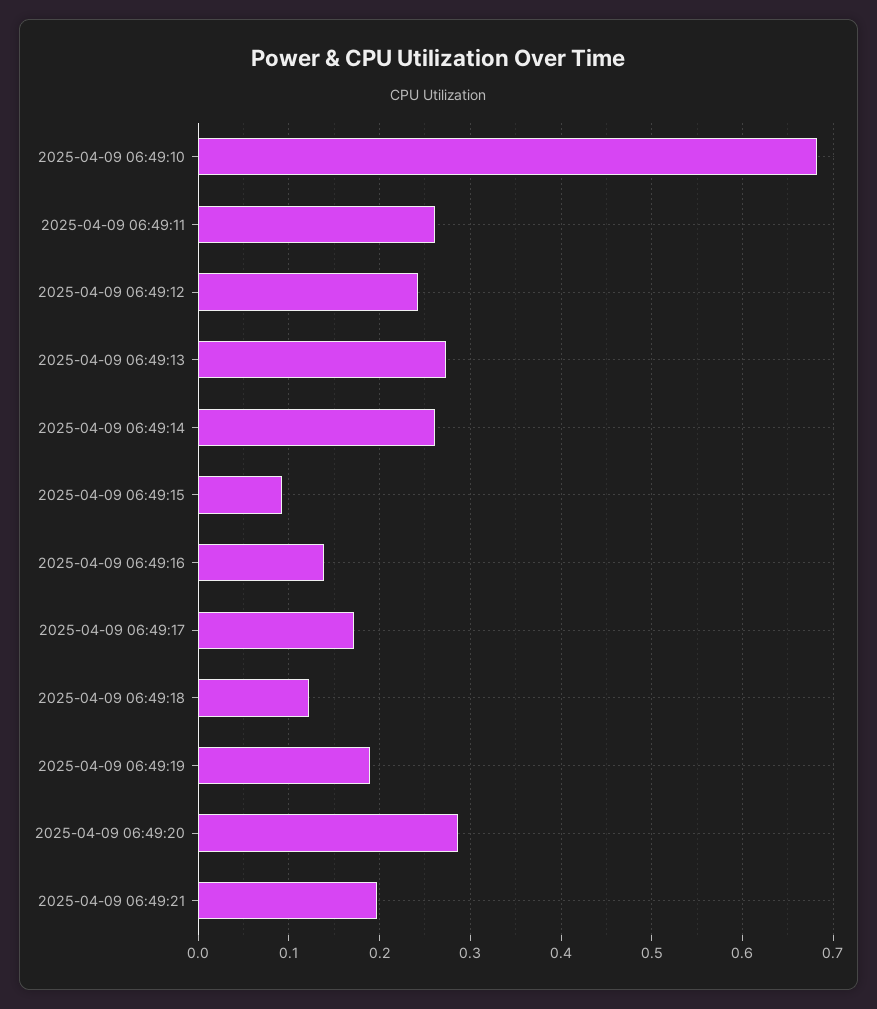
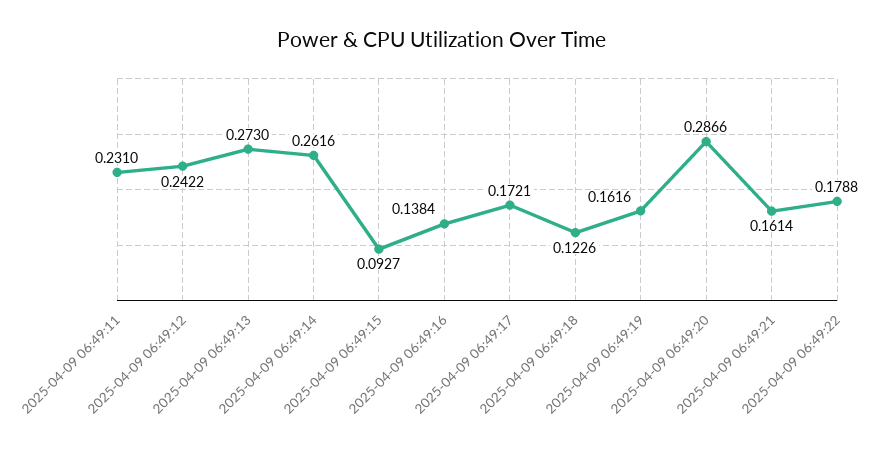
2025-04-09 06:49:10: 0.68 -> none
2025-04-09 06:49:11: 0.26 -> 0.231
2025-04-09 06:49:19: 0.19 -> 0.1616
2025-04-09 06:49:21: 0.2 -> 0.1614
2025-04-09 06:49:22: none -> 0.1788

